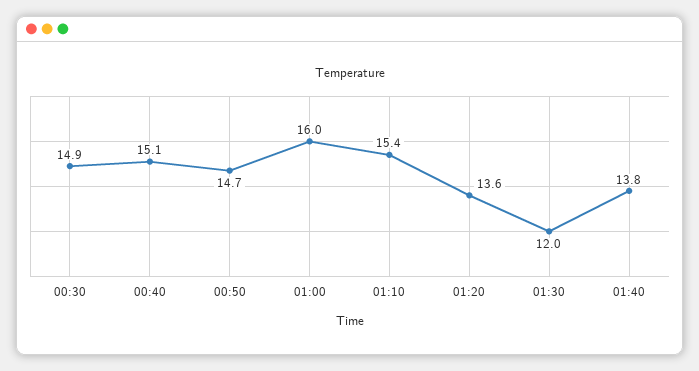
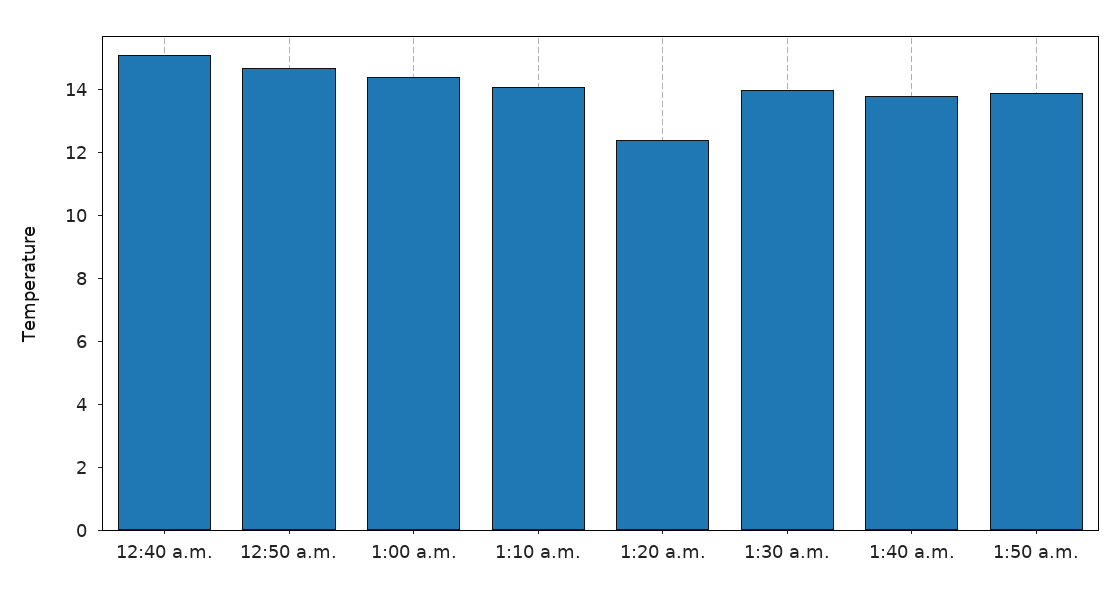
00:30: 14.9 -> none
01:00: 16 -> 14.5
01:10: 15.4 -> 14
01:20: 13.6 -> 12.5
01:30: 12 -> 14
1:50 a.m.: none -> 14

